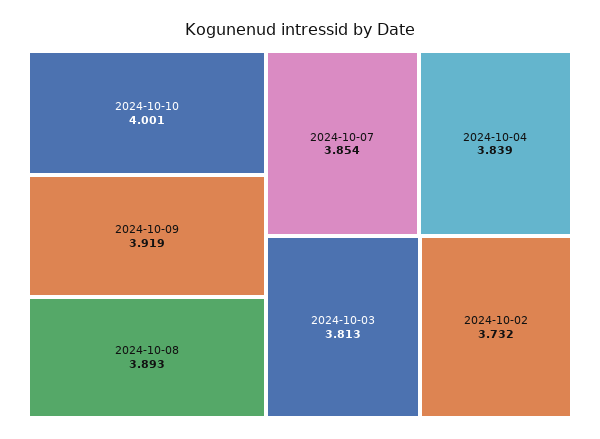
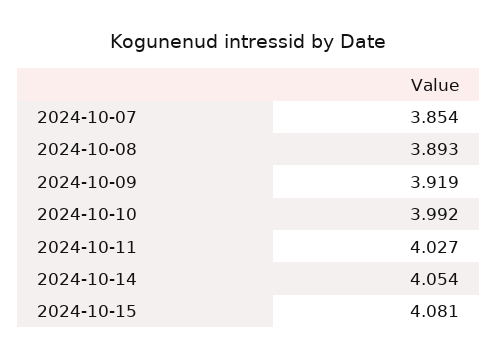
2024-10-10: 4.001 -> 3.992
2024-10-04: 3.839 -> none
2024-10-03: 3.813 -> none
2024-10-02: 3.732 -> none
2024-10-11: none -> 4.027
2024-10-14: none -> 4.054
2024-10-15: none -> 4.081

